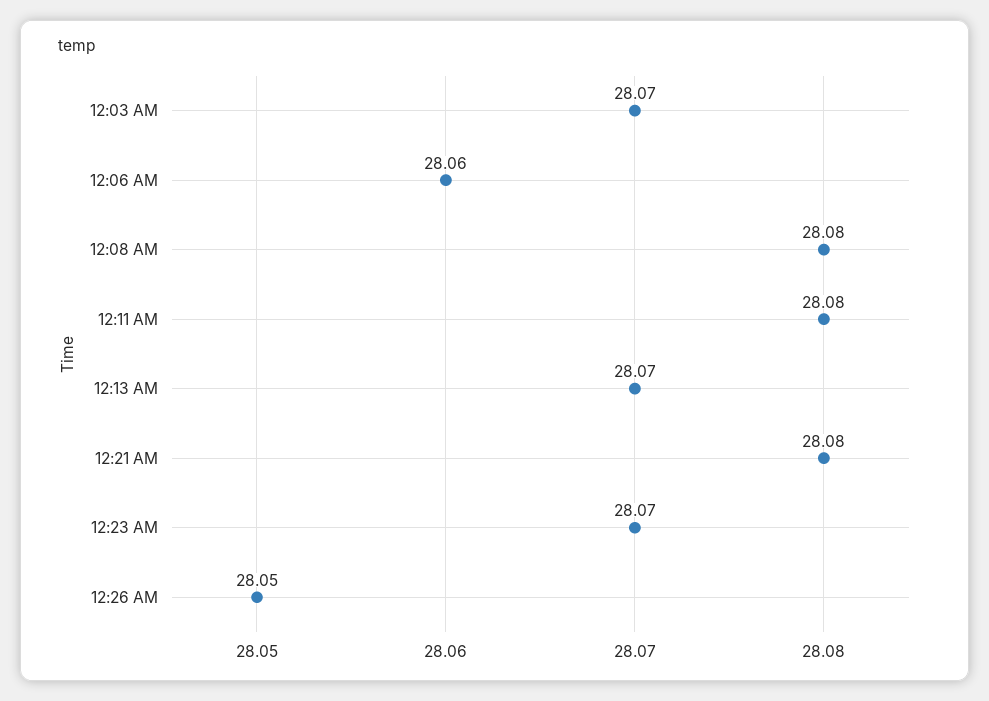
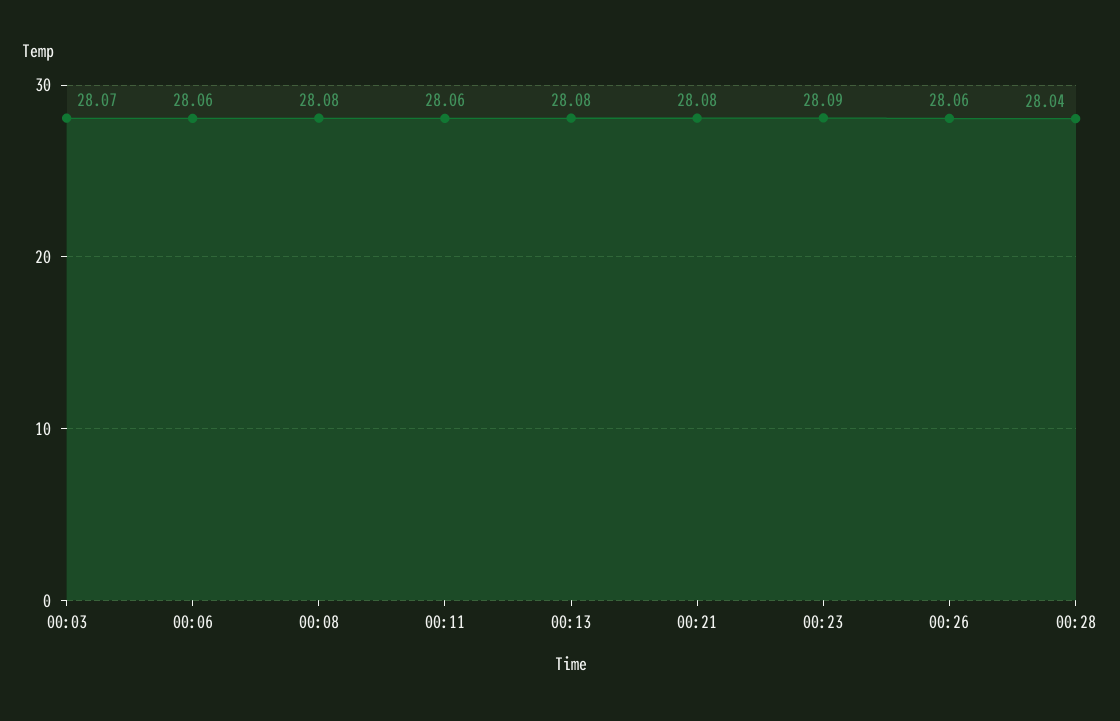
12:11 AM: 28.08 -> 28.06
12:13 AM: 28.07 -> 28.08
12:23 AM: 28.07 -> 28.09
12:26 AM: 28.05 -> 28.06
00:28: none -> 28.04

